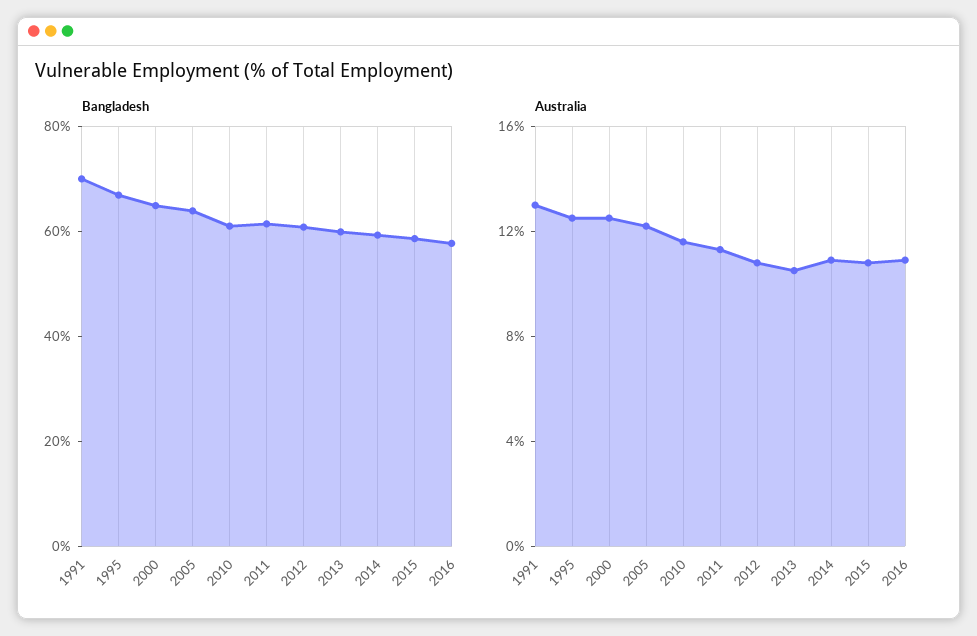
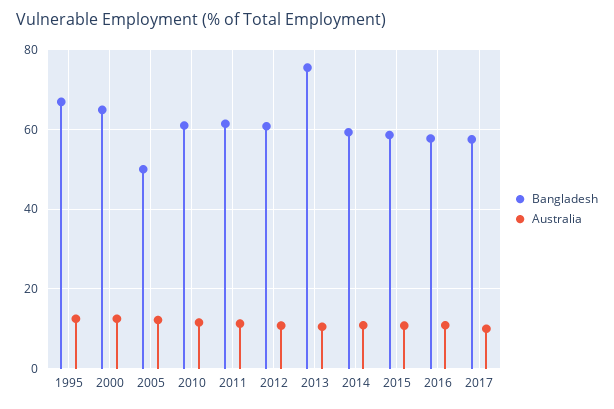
Bangladesh, 1991: 70 -> none
Bangladesh, 2005: 65 -> 50
Bangladesh, 2013: 60 -> 76
Australia, 1991: 13 -> none
Bangladesh, 2017: none -> 58
Australia, 2017: none -> 10

